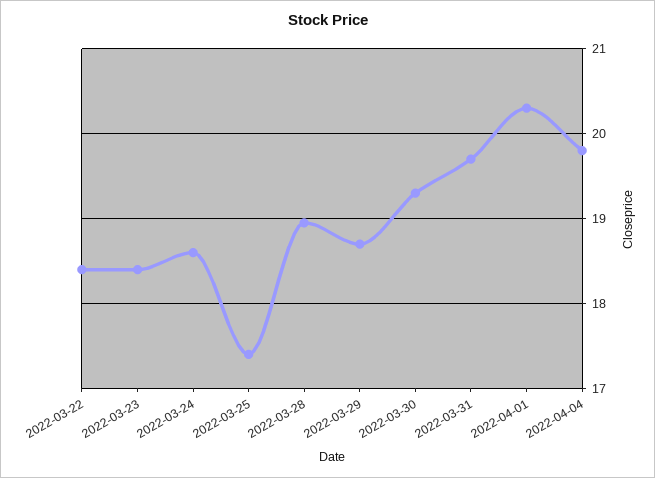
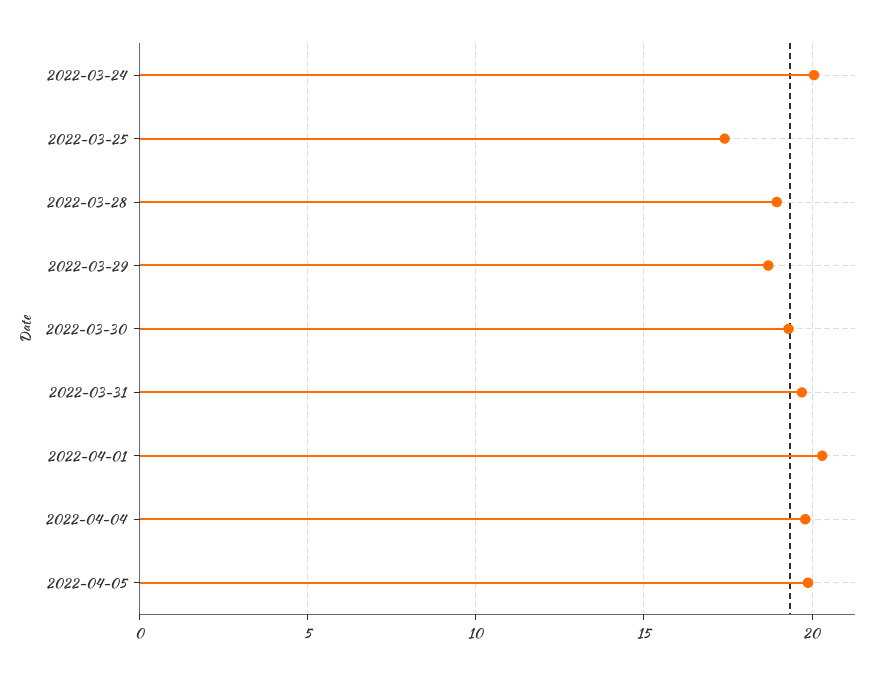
2022-03-22: 18.4 -> none
2022-03-23: 18.4 -> none
2022-03-24: 18.6 -> 20
2022-04-05: none -> 20

